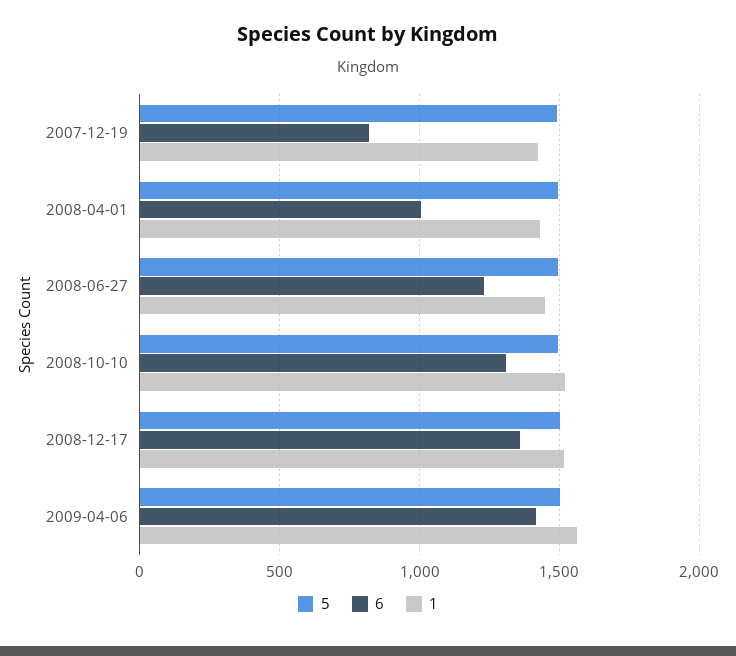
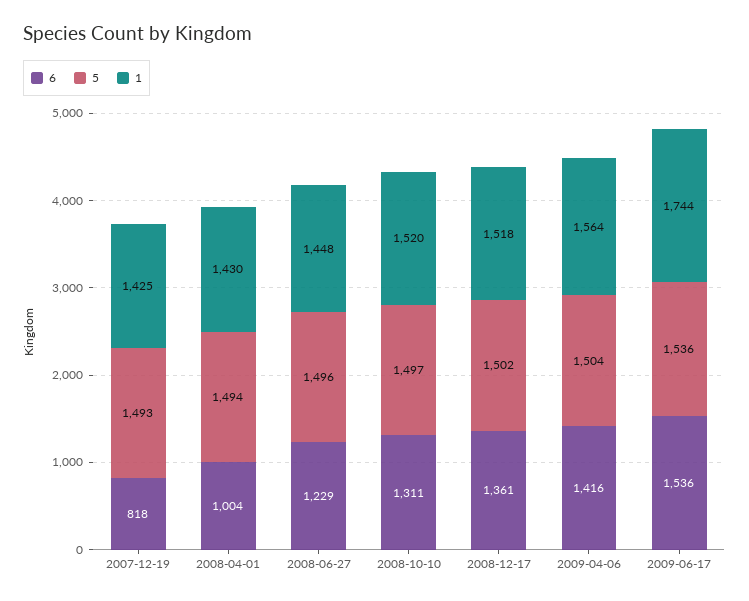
6, 2009-06-17: none -> 1536
5, 2009-06-17: none -> 1536
1, 2009-06-17: none -> 1744

